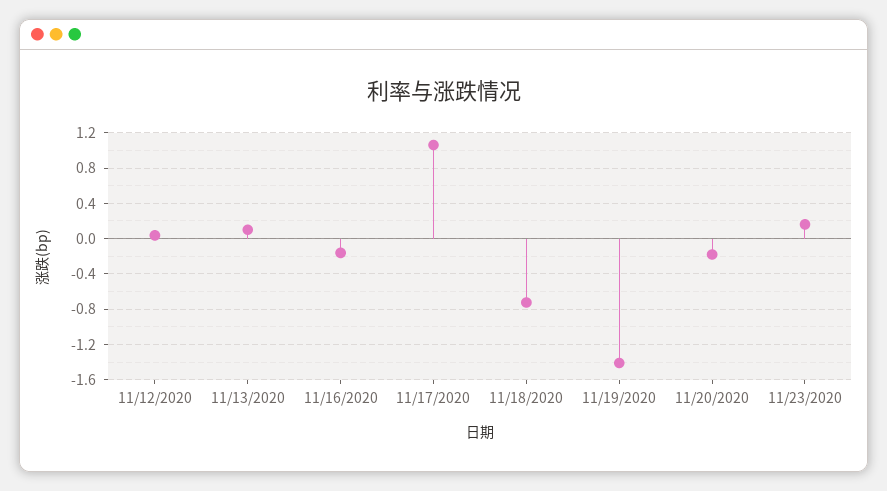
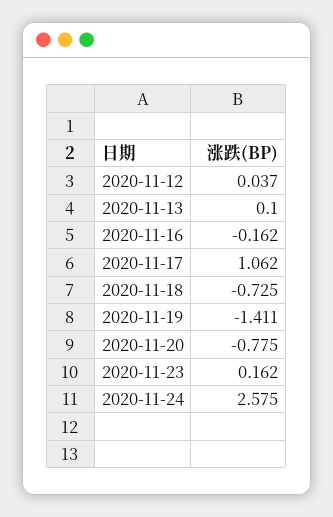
11/20/2020: -0.2 -> -0.775
2020-11-24: none -> 2.575

